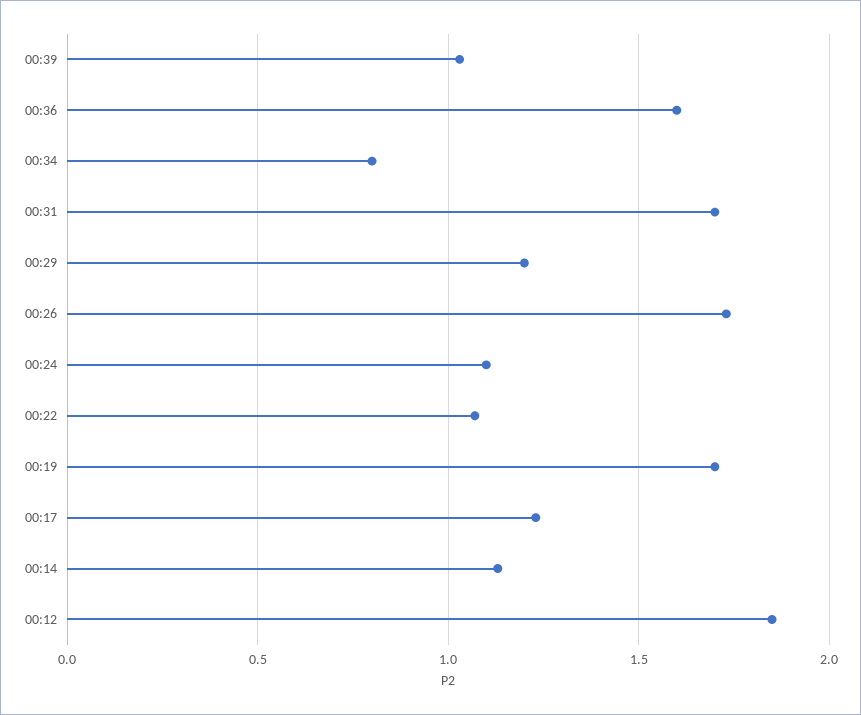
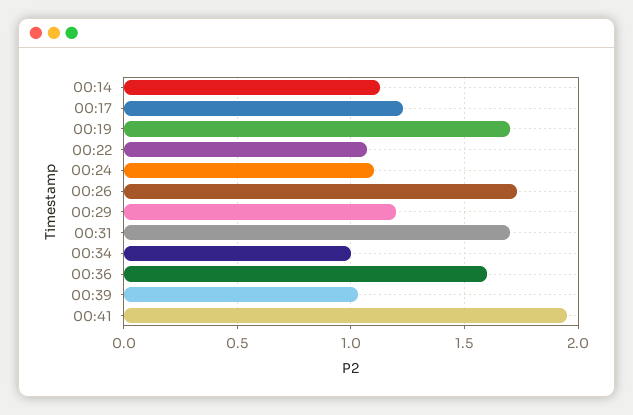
00:34: 0.8 -> 1
00:12: 1.85 -> none
00:41: none -> 1.95

